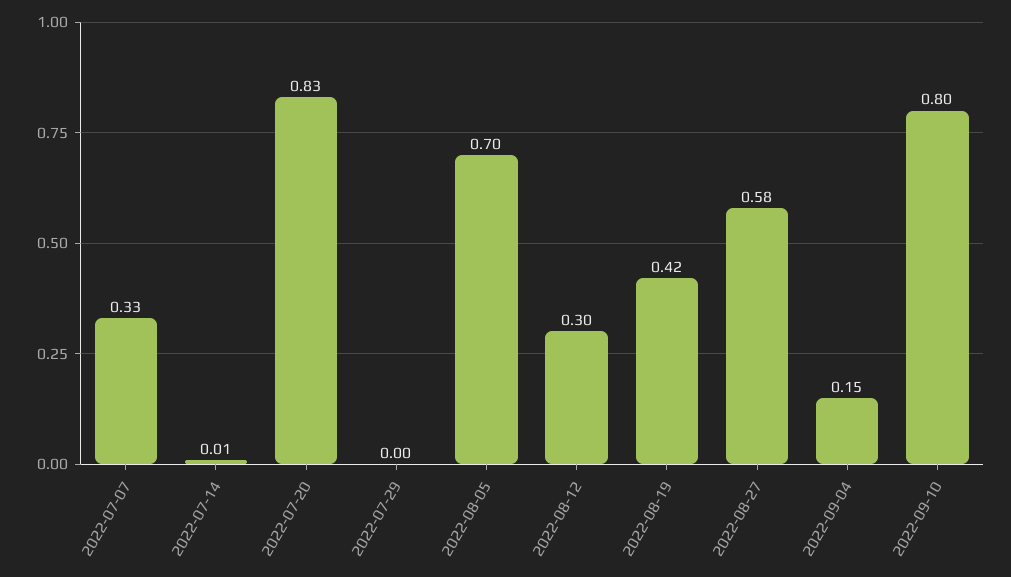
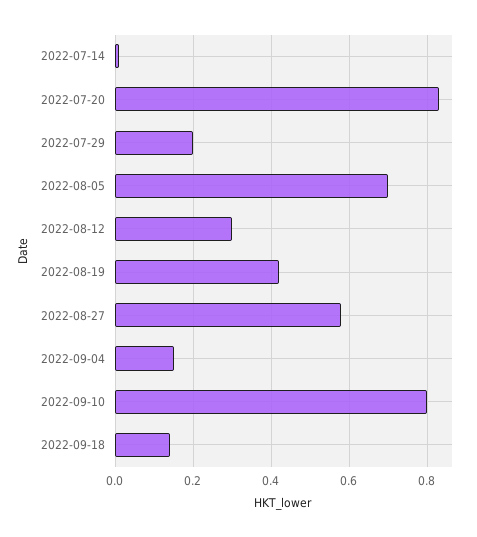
2022-07-07: 0.33 -> none
2022-07-29: 0 -> 0.2
2022-09-18: none -> 0.15

